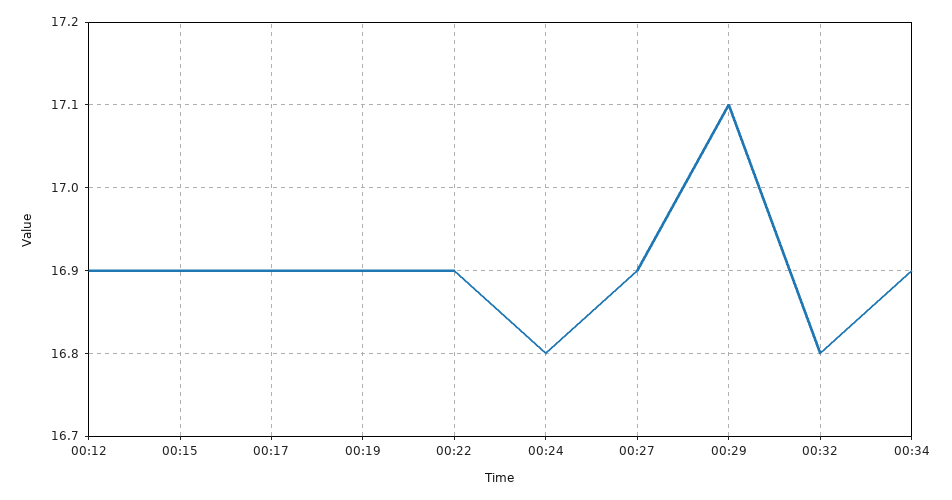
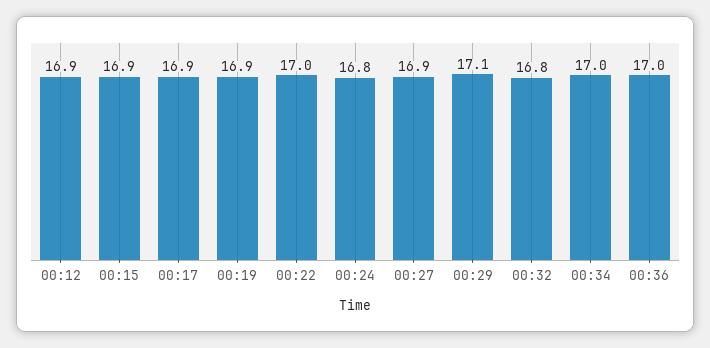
00:22: 16.9 -> 17
00:34: 16.9 -> 17
00:36: none -> 17

